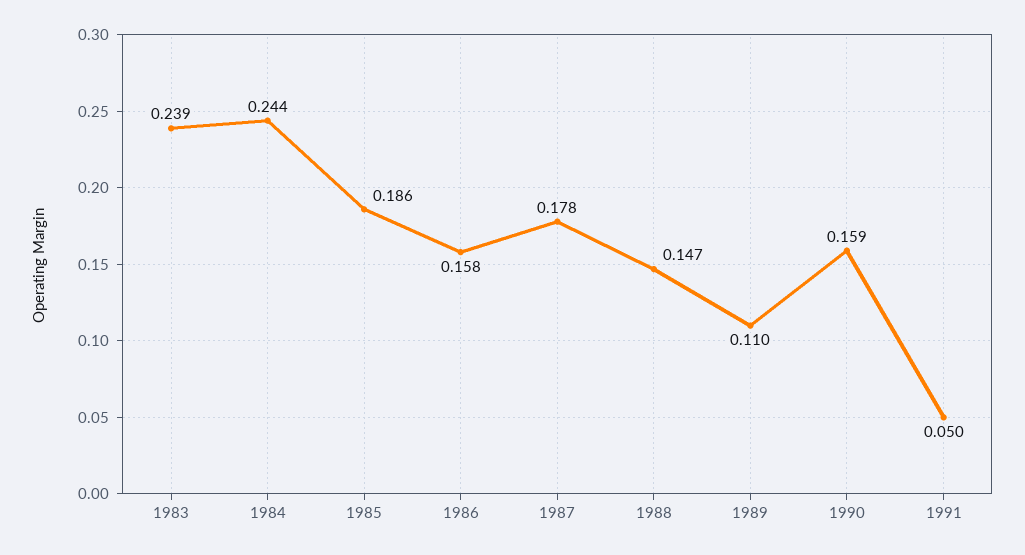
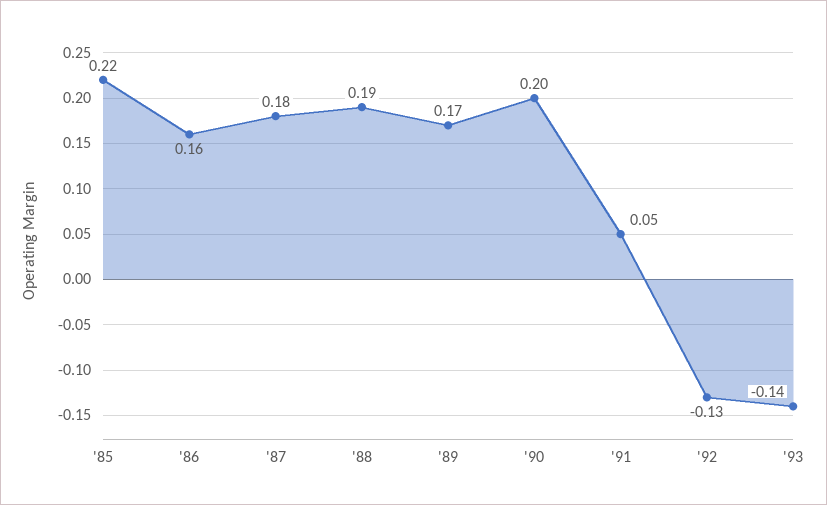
1983: 0.239 -> none
1984: 0.244 -> none
1985: 0.186 -> 0.22
1988: 0.147 -> 0.19
1989: 0.11 -> 0.17
1990: 0.159 -> 0.2
'92: none -> -0.13
'93: none -> -0.14

